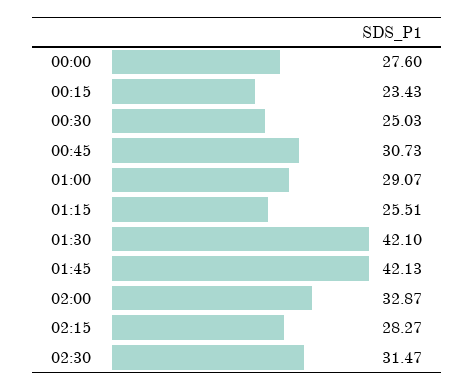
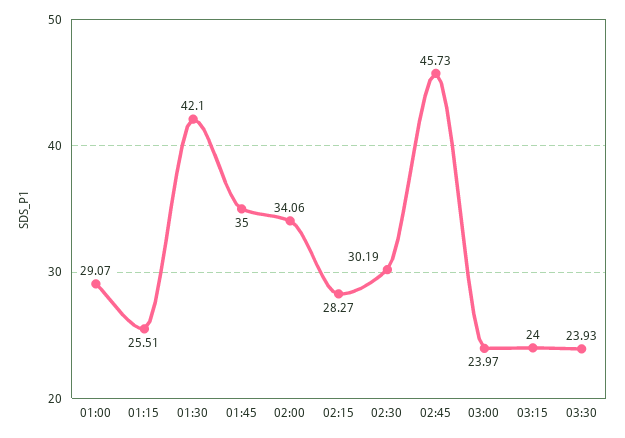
00:00: 27.6 -> none
00:15: 23.43 -> none
00:30: 25.03 -> none
00:45: 30.73 -> none
01:45: 42.13 -> 35
02:00: 32.87 -> 34.06
02:30: 31.47 -> 30.19
02:45: none -> 45.73
03:00: none -> 23.97
03:15: none -> 24
03:30: none -> 23.93

